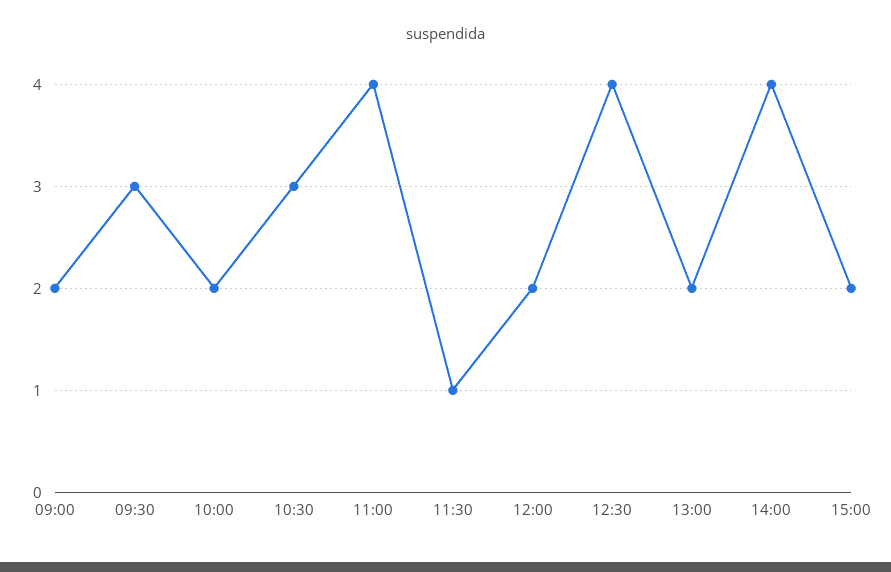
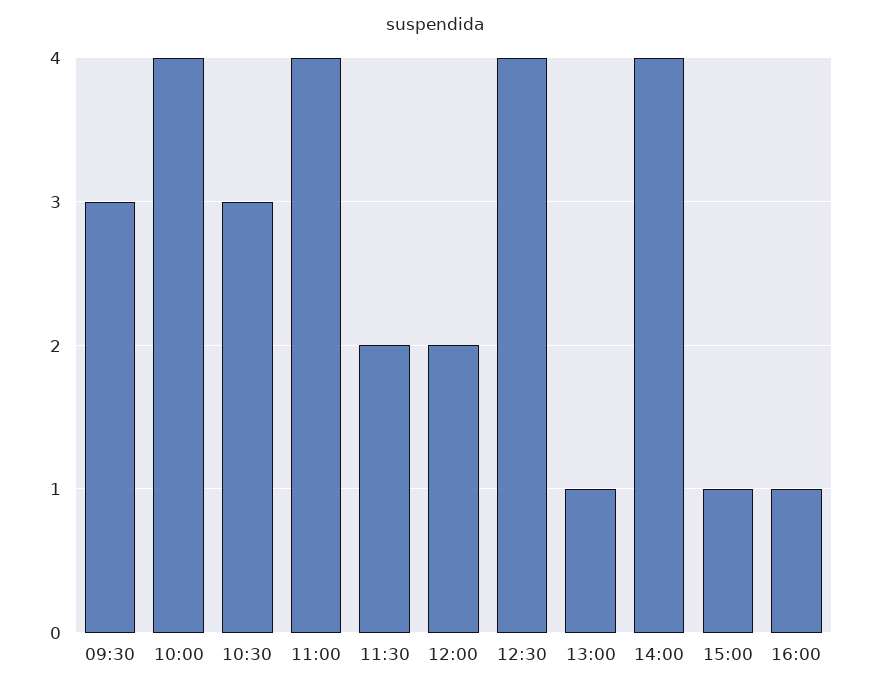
09:00: 2 -> none
10:00: 2 -> 4
11:30: 1 -> 2
13:00: 2 -> 1
15:00: 2 -> 1
16:00: none -> 1

